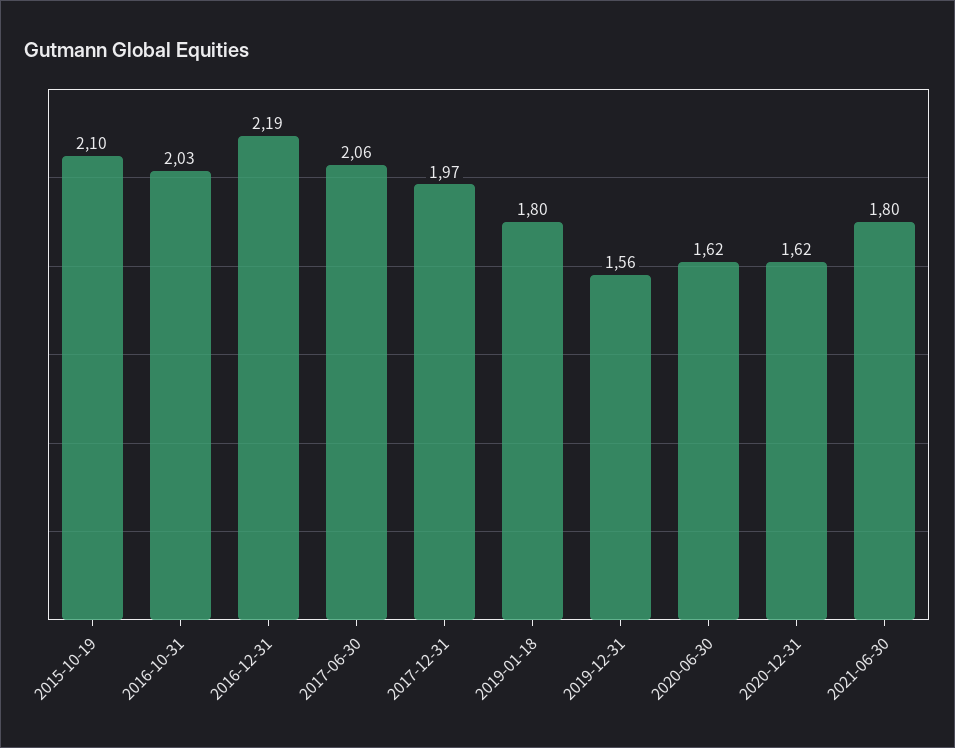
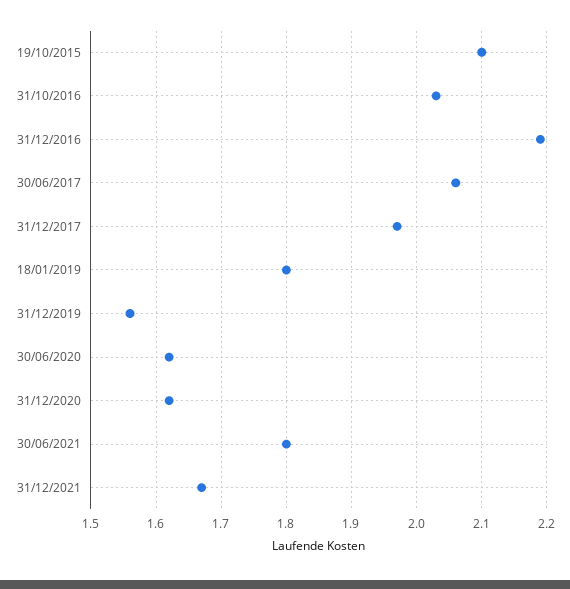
31/12/2021: none -> 1.67

